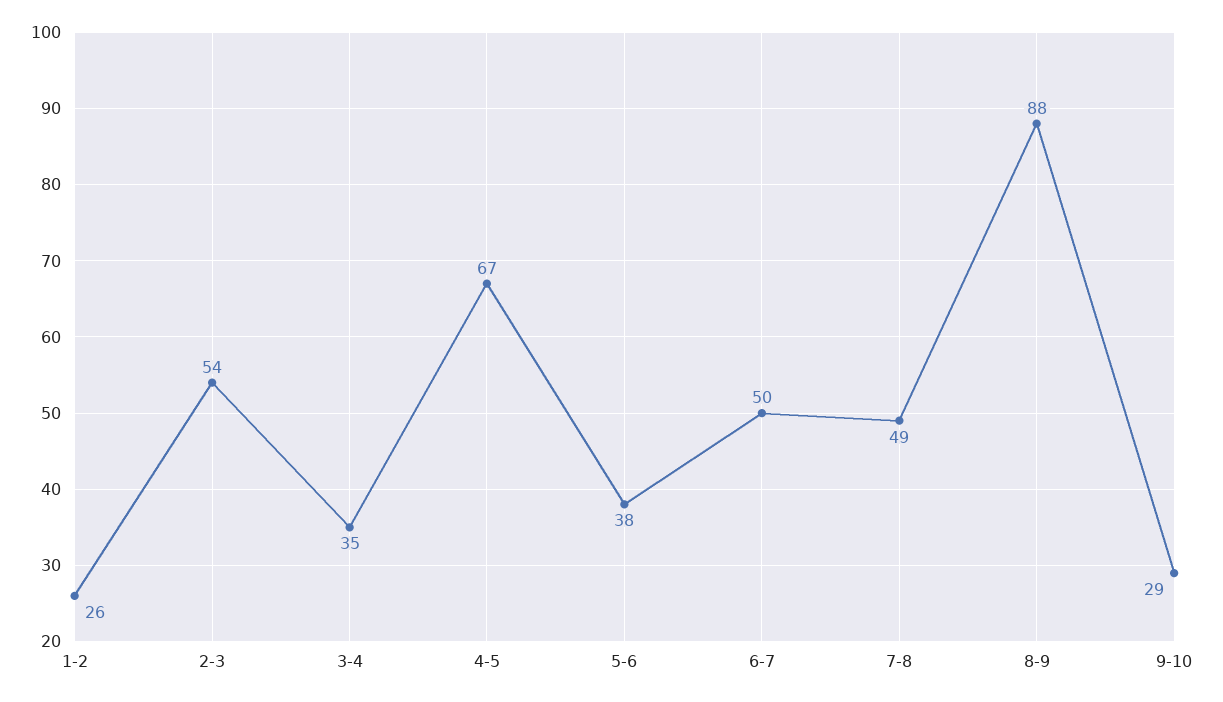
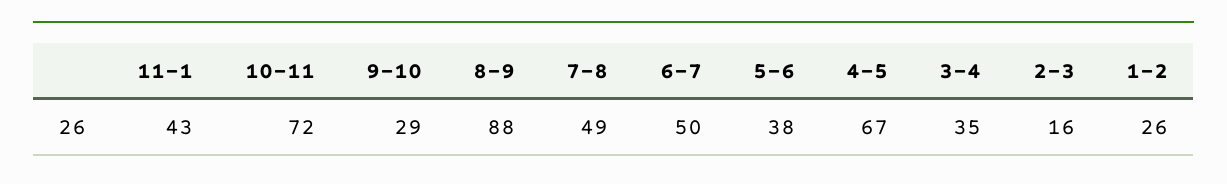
2-3: 54 -> 16
11-1: none -> 43
10-11: none -> 72

